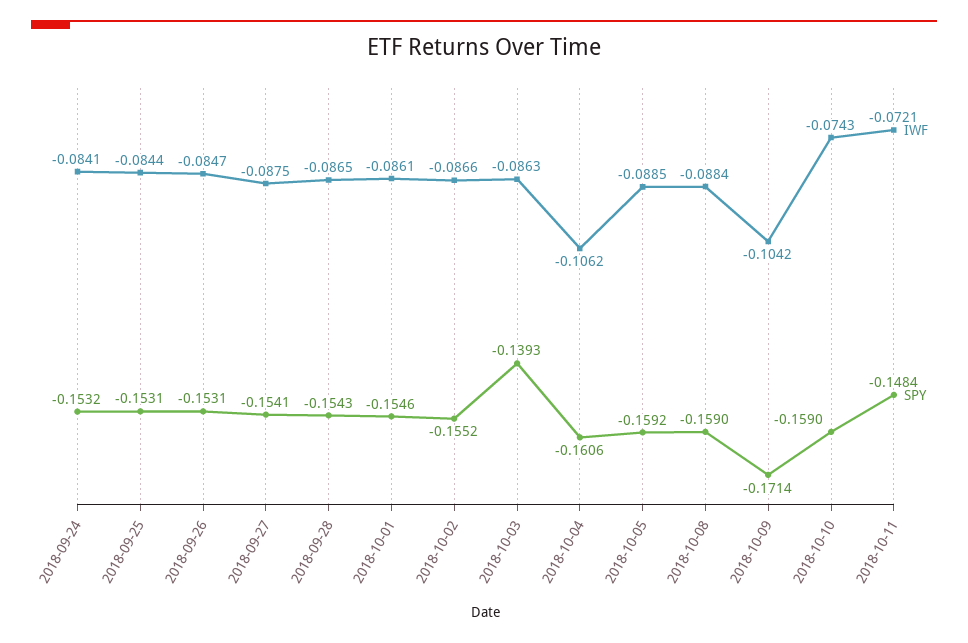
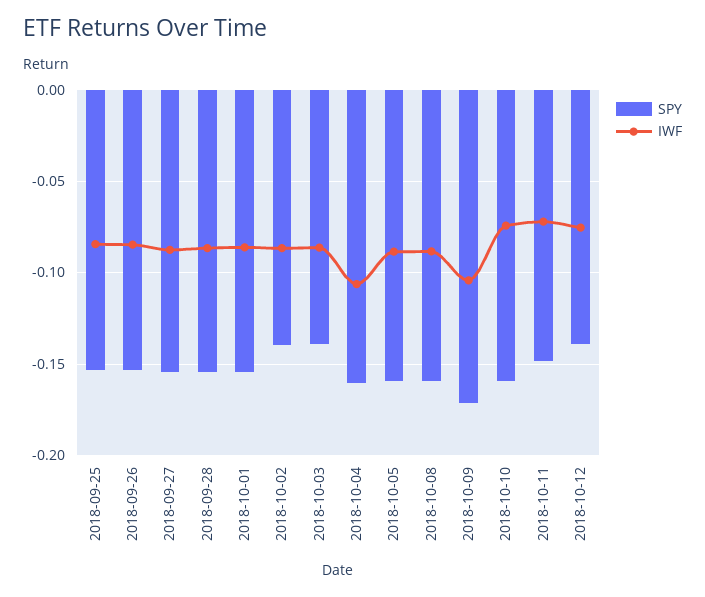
IWF, 2018-09-24: -0.0841 -> none
SPY, 2018-09-24: -0.1532 -> none
SPY, 2018-10-02: -0.1552 -> -0.14
SPY, 2018-10-12: none -> -0.14
IWF, 2018-10-12: none -> -0.075

